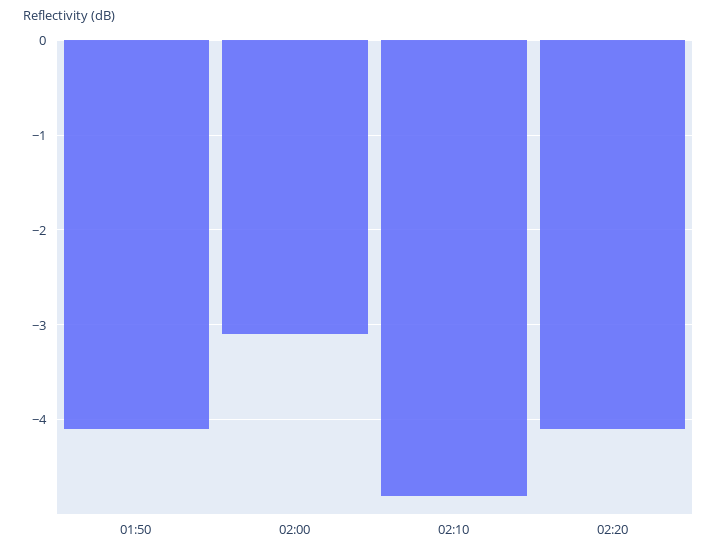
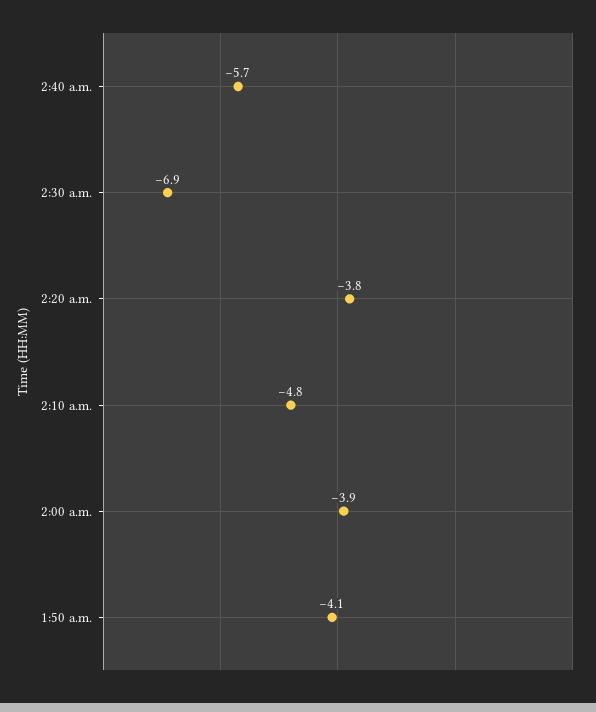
02:00: -3.1 -> -3.9
02:20: -4.1 -> -3.8
2:40 a.m.: none -> -5.7
2:30 a.m.: none -> -6.9

